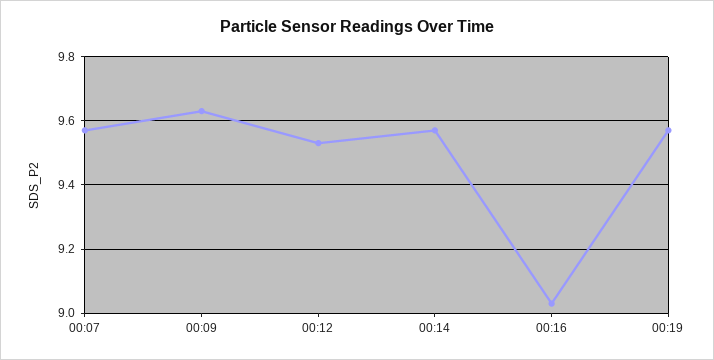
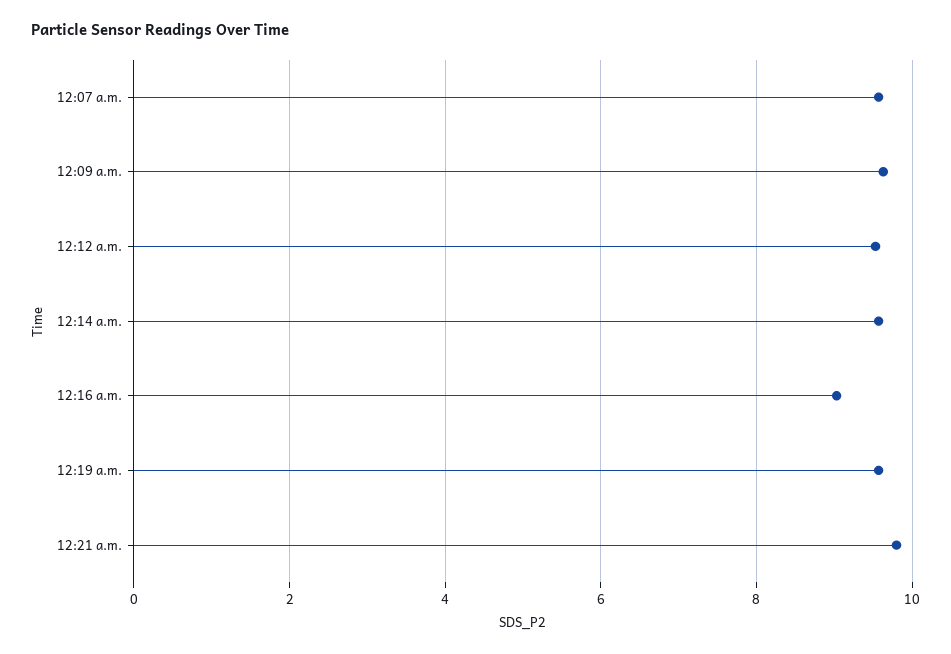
12:21 a.m.: none -> 9.8

